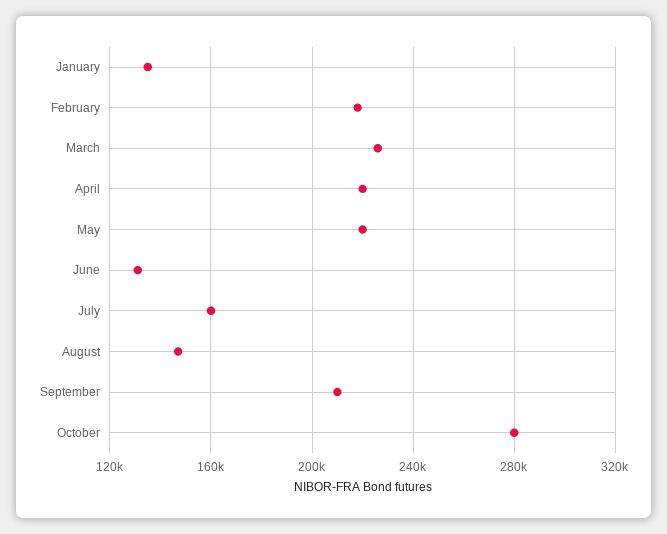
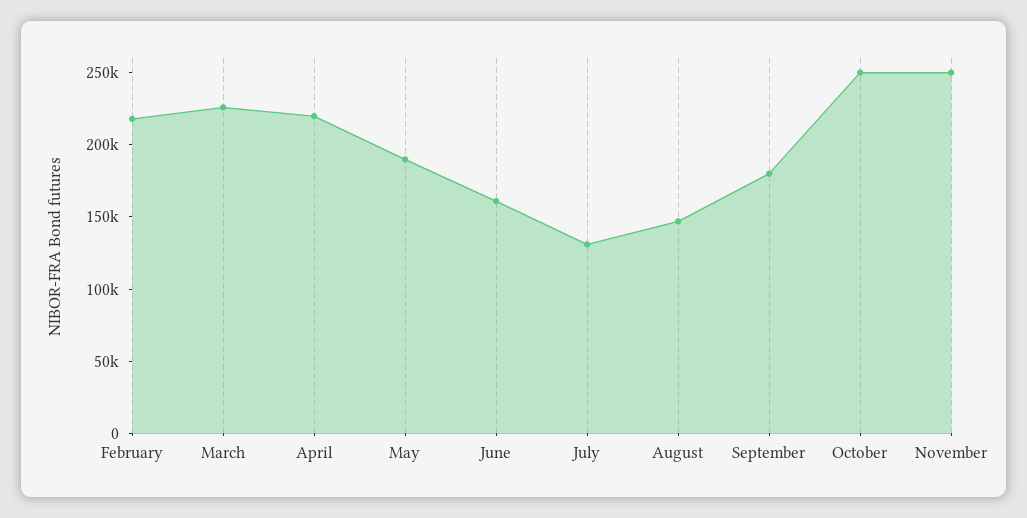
January: 135000 -> none
May: 220000 -> 190000
June: 130000 -> 160000
July: 160000 -> 130000
September: 210000 -> 180000
October: 280000 -> 250000
November: none -> 250000

